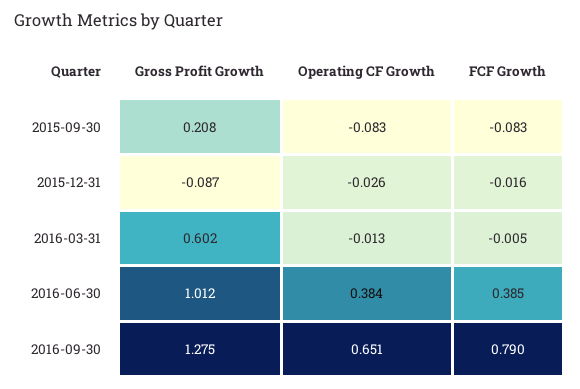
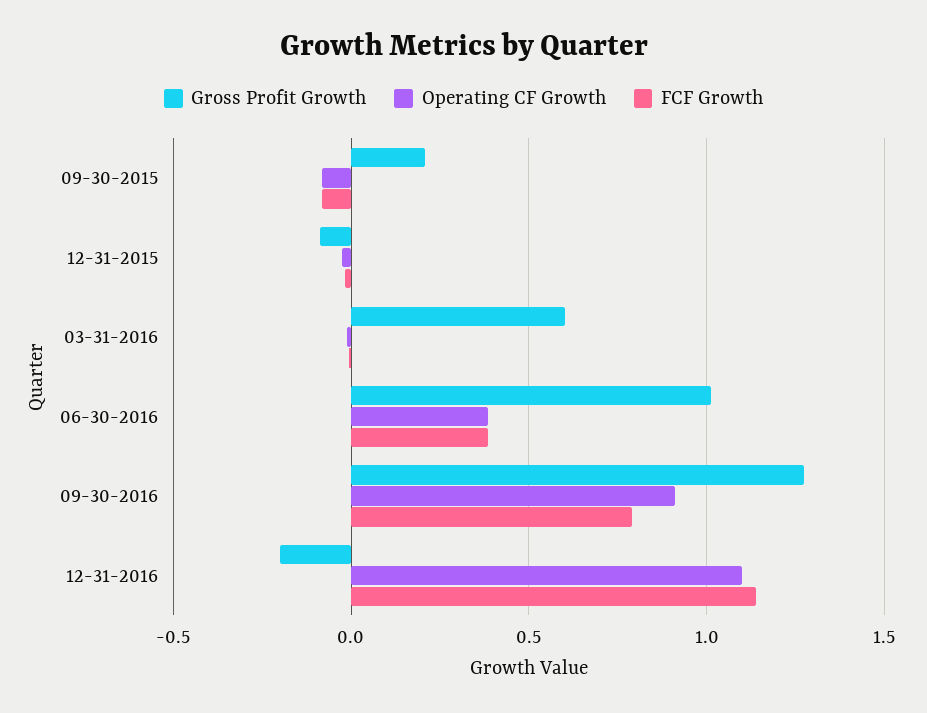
Operating CF Growth, 2016-09-30: 0.651 -> 0.9
Gross Profit Growth, 12-31-2016: none -> -0.2
Operating CF Growth, 12-31-2016: none -> 1.1
FCF Growth, 12-31-2016: none -> 1.15

